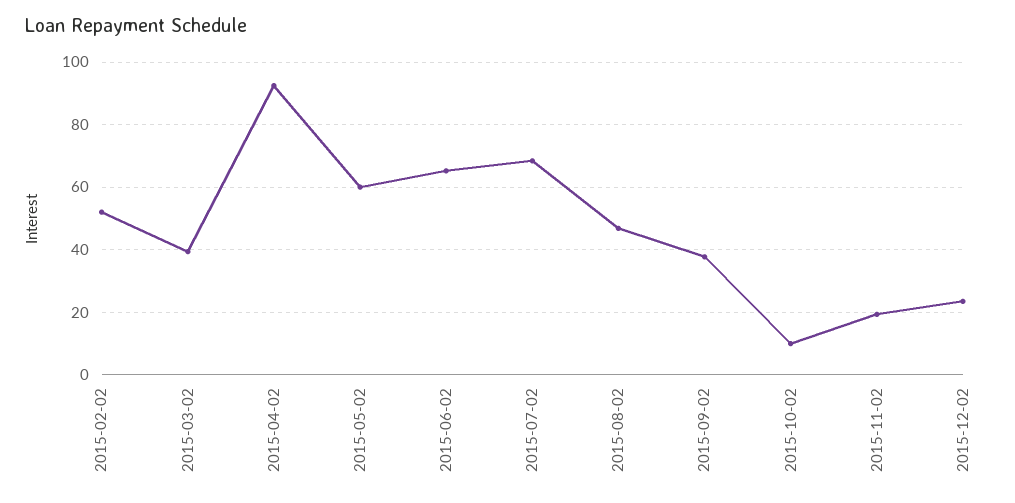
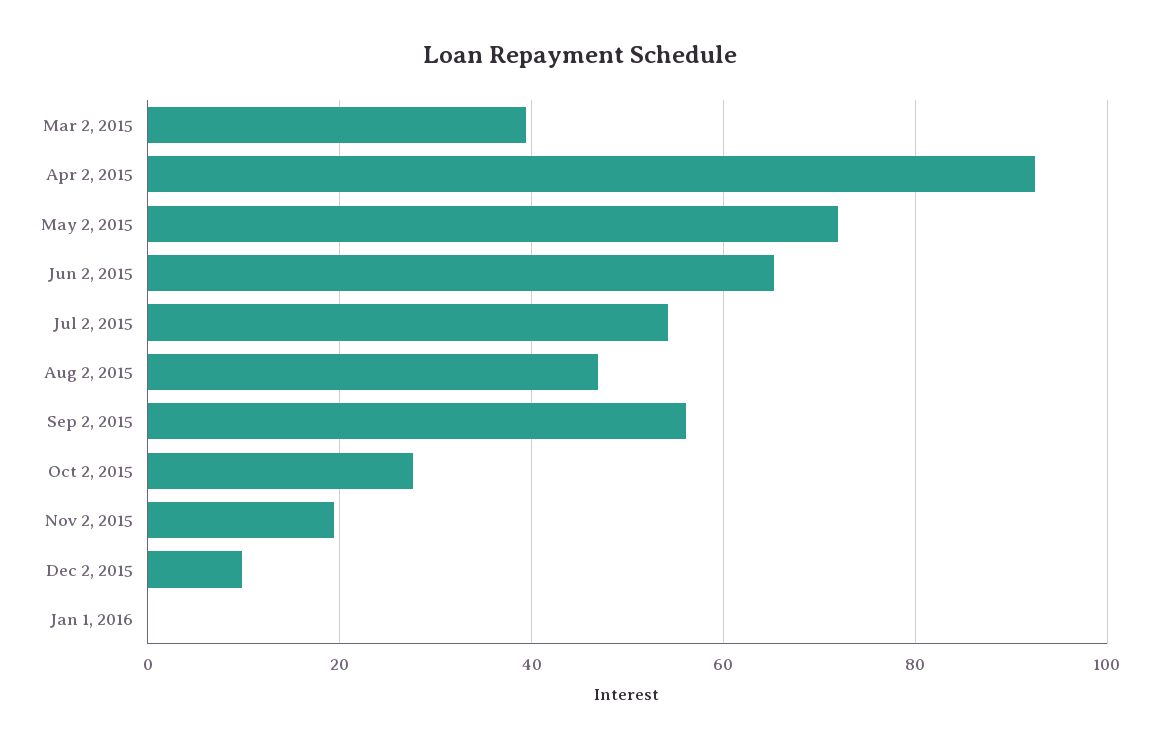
2015-02-02: 52 -> none
2015-05-02: 60 -> 72
2015-07-02: 68 -> 54
2015-09-02: 38 -> 56
2015-10-02: 10 -> 28
2015-12-02: 24 -> 10
Jan 1, 2016: none -> 0

